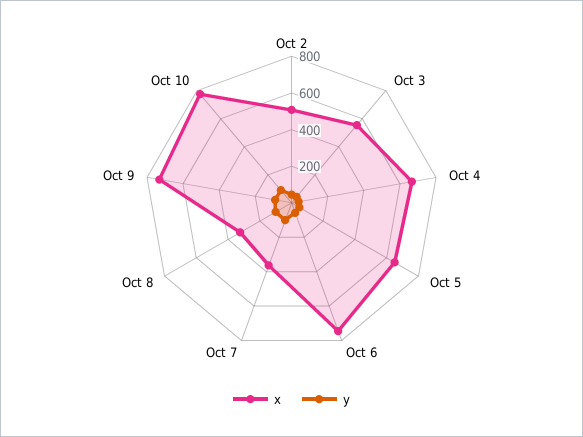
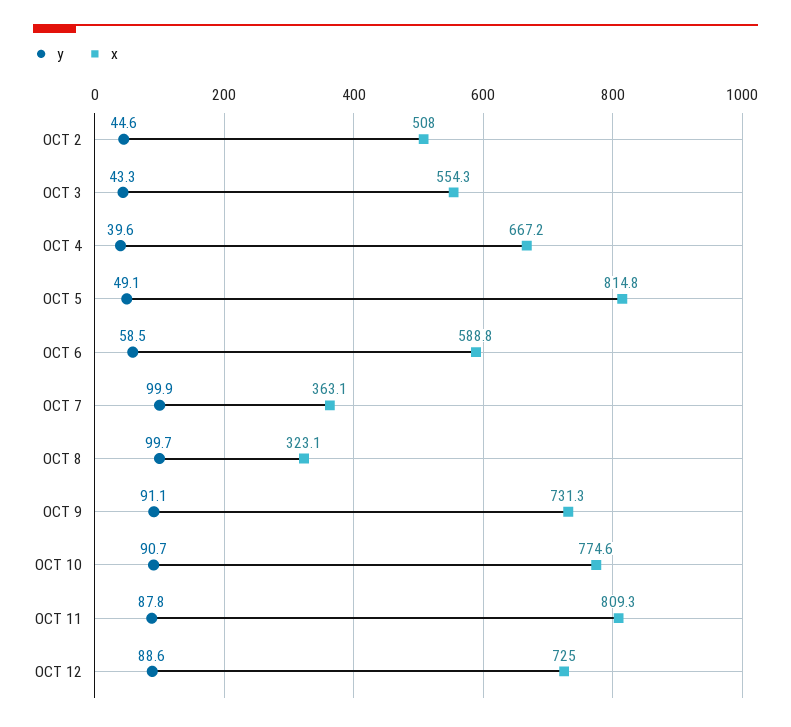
x, Oct 5: 650 -> 814.8
x, Oct 6: 750 -> 588.8
y, OCT 11: none -> 87.8
x, OCT 11: none -> 809.3
y, OCT 12: none -> 88.6
x, OCT 12: none -> 725

